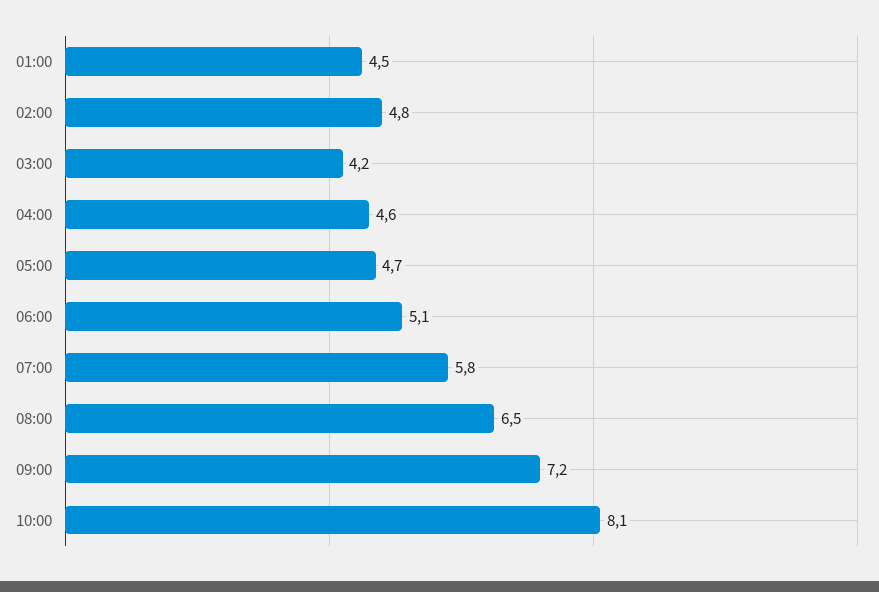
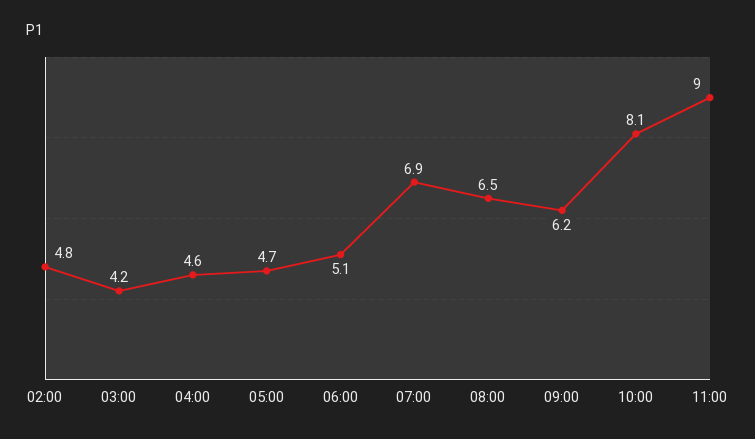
01:00: 4.5 -> none
07:00: 5.8 -> 6.9
09:00: 7.2 -> 6.2
11:00: none -> 9

